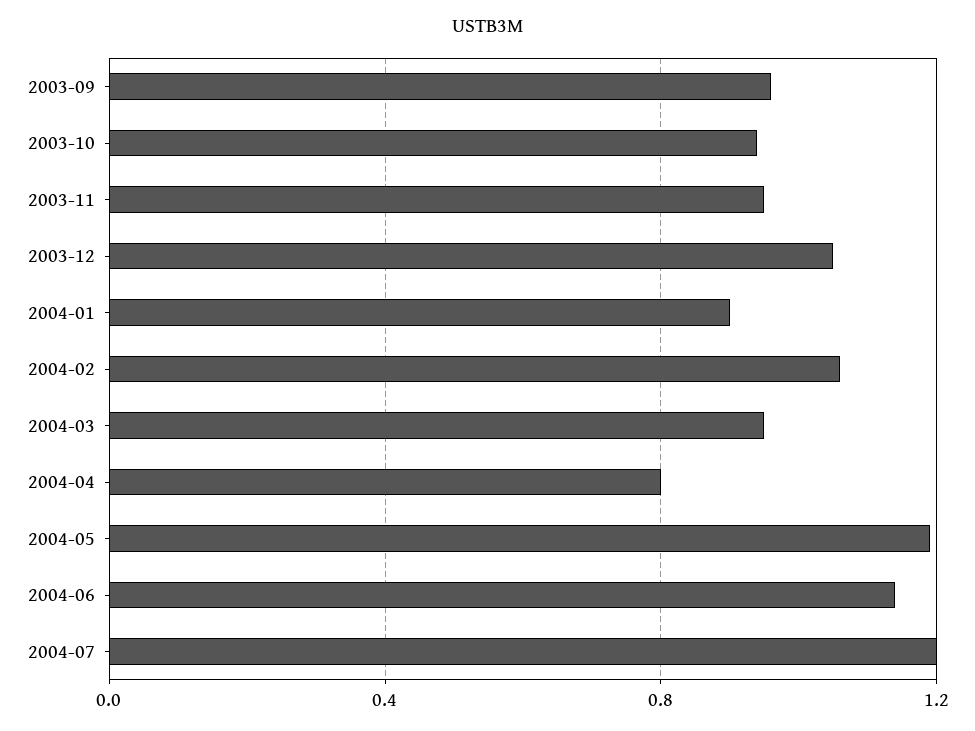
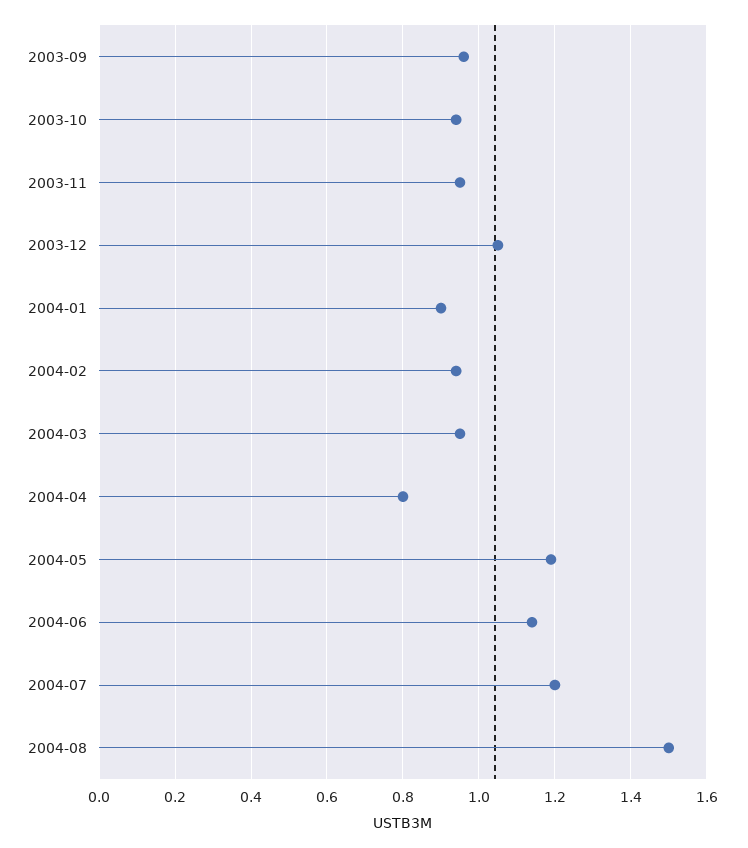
2004-02: 1.05 -> 0.95
2004-08: none -> 1.5

